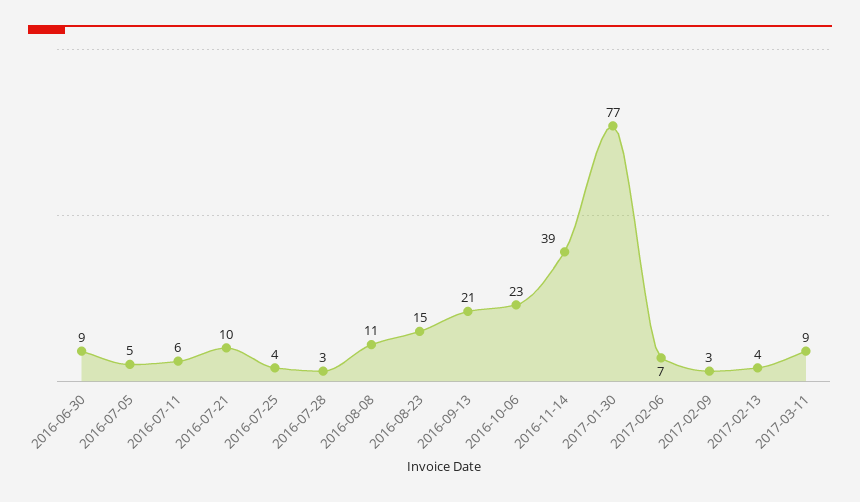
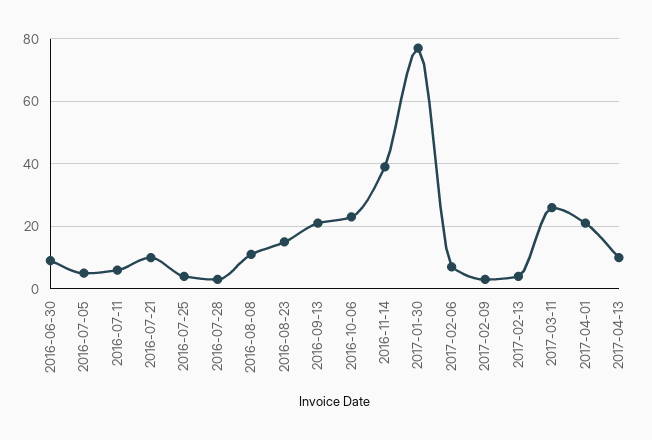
2017-03-11: 9 -> 25
2017-04-01: none -> 20
2017-04-13: none -> 10

